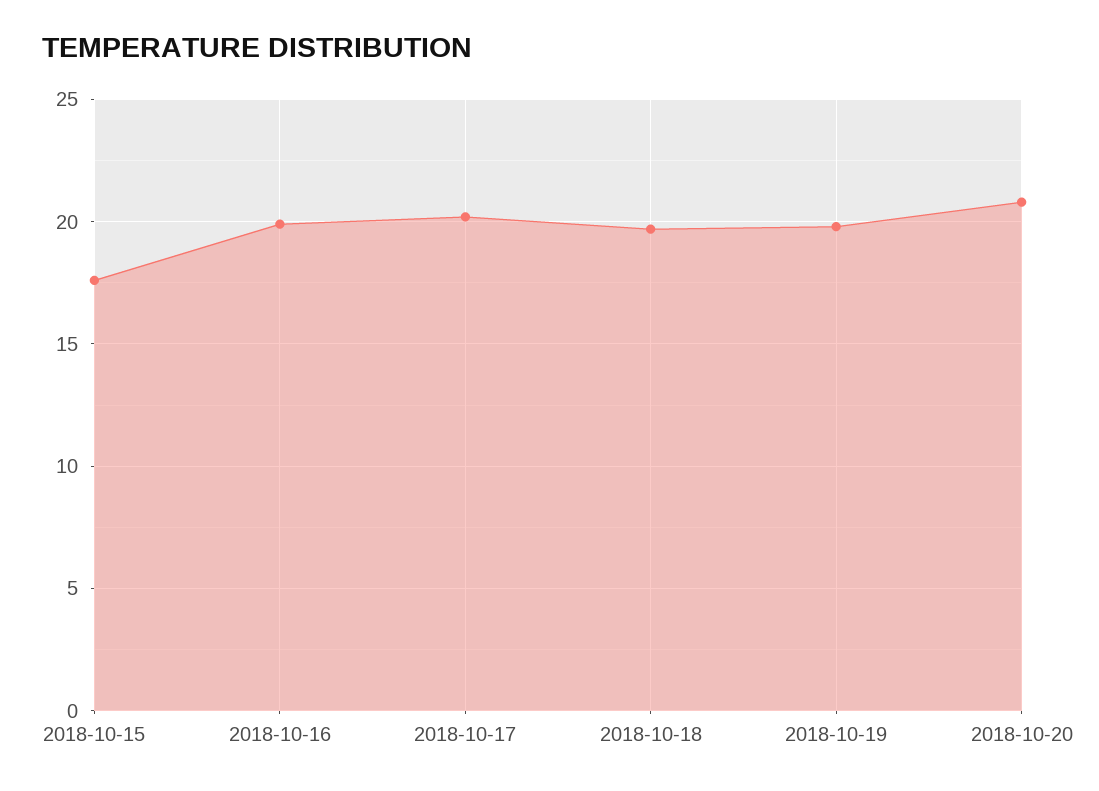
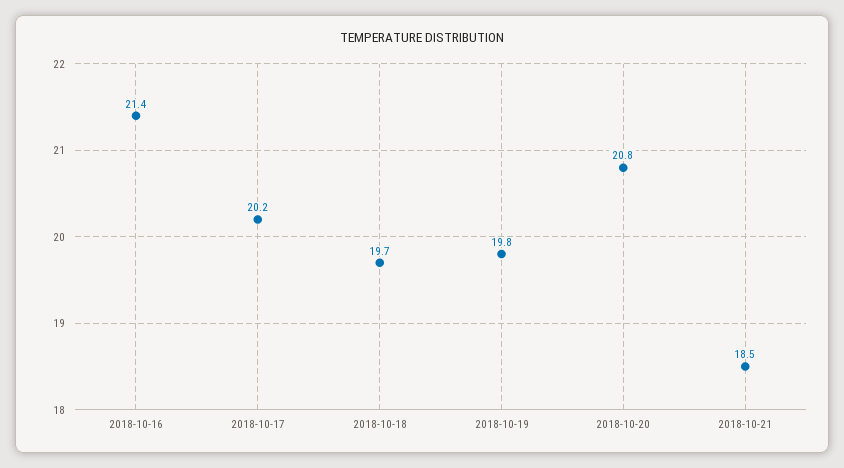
2018-10-15: 17.5 -> none
2018-10-16: 20 -> 21.4
2018-10-21: none -> 18.5

